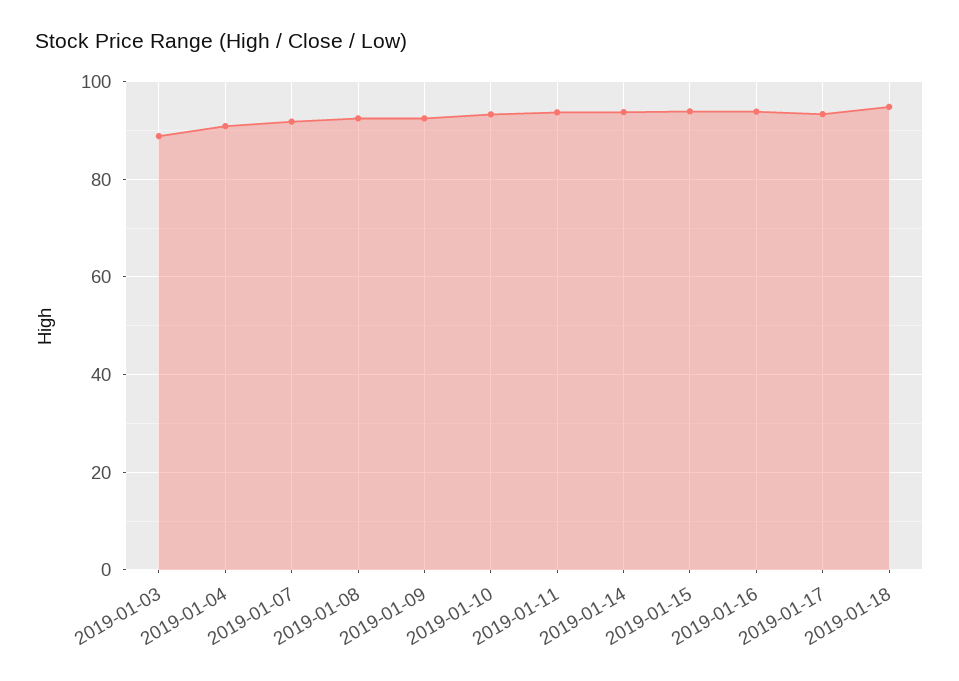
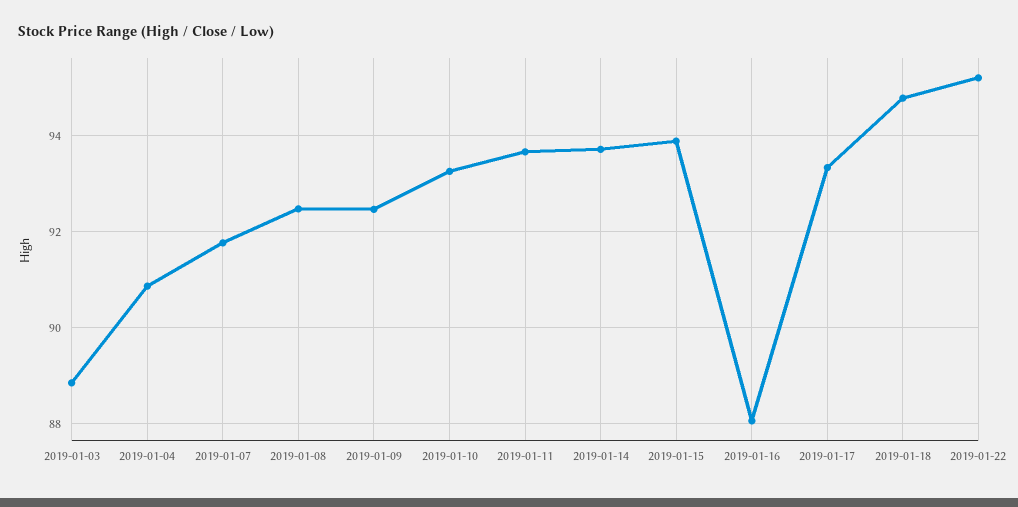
2019-01-16: 94 -> 88
2019-01-22: none -> 95.2

